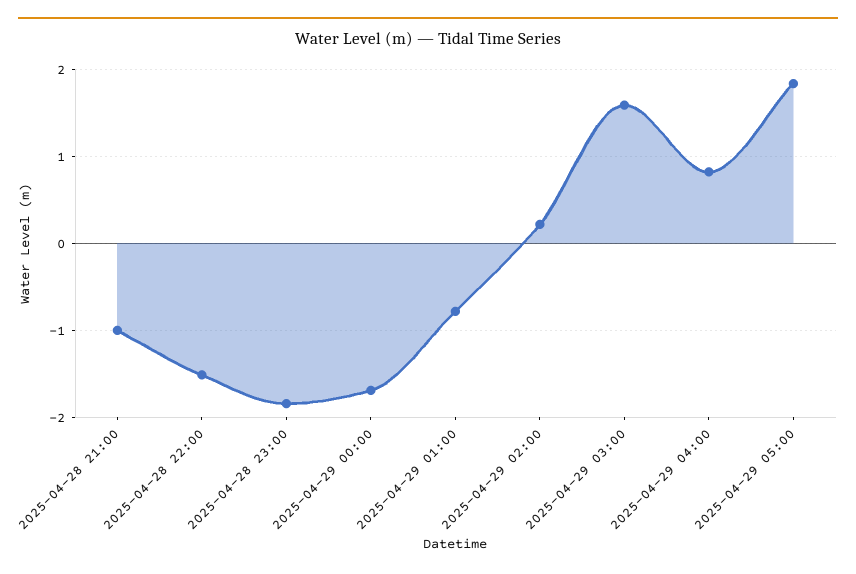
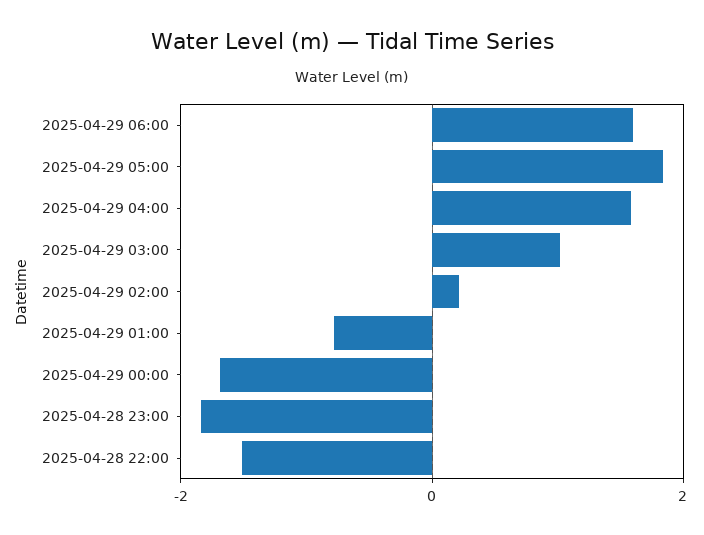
2025-04-28 21:00: -1 -> none
2025-04-29 03:00: 1.6 -> 1
2025-04-29 04:00: 0.8 -> 1.6
2025-04-29 06:00: none -> 1.6

